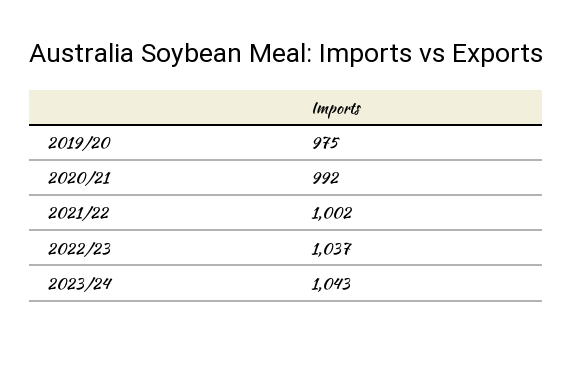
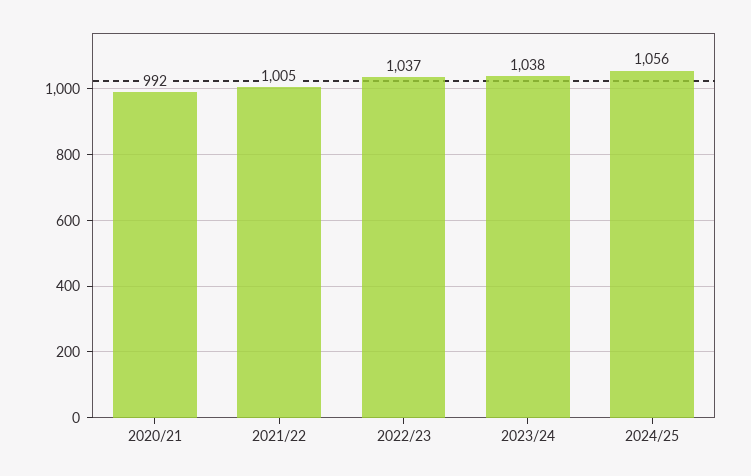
2019/20: 975 -> none
2021/22: 1002 -> 1005
2023/24: 1043 -> 1038
2024/25: none -> 1056

